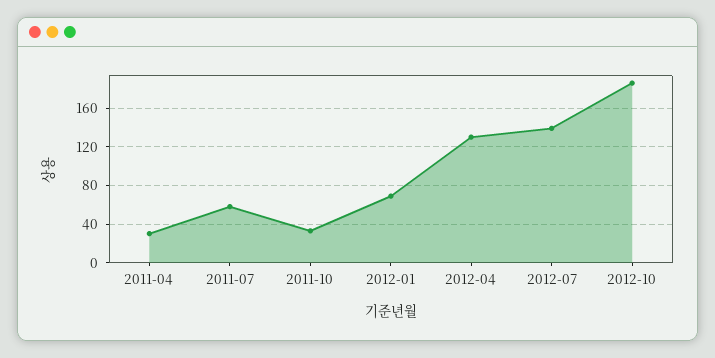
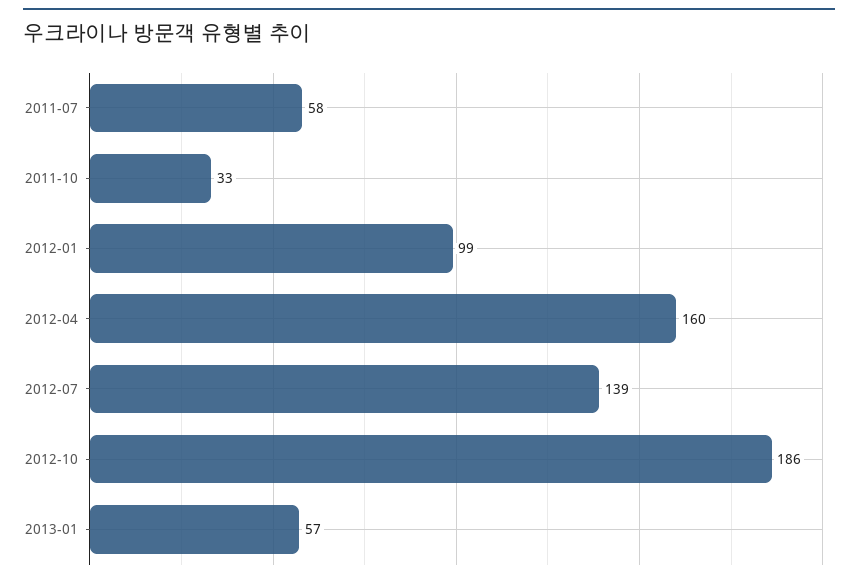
2011-04: 30 -> none
2012-01: 70 -> 99
2012-04: 130 -> 160
2013-01: none -> 57

